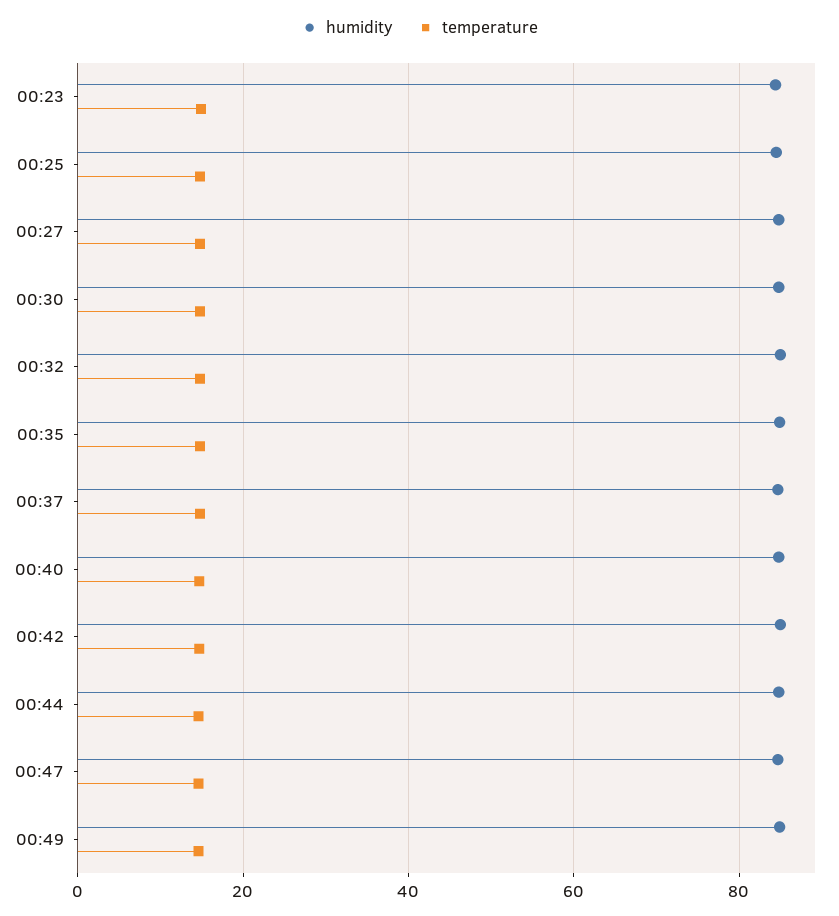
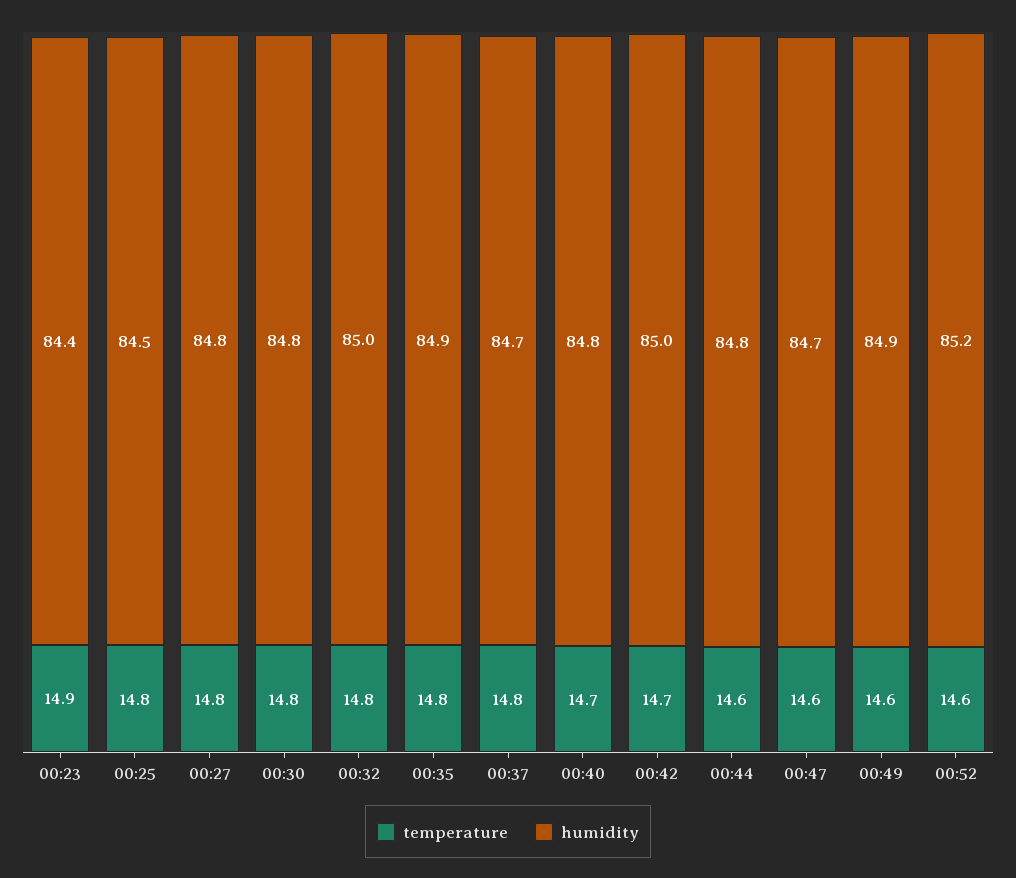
temperature, 00:52: none -> 14.6
humidity, 00:52: none -> 85.2

